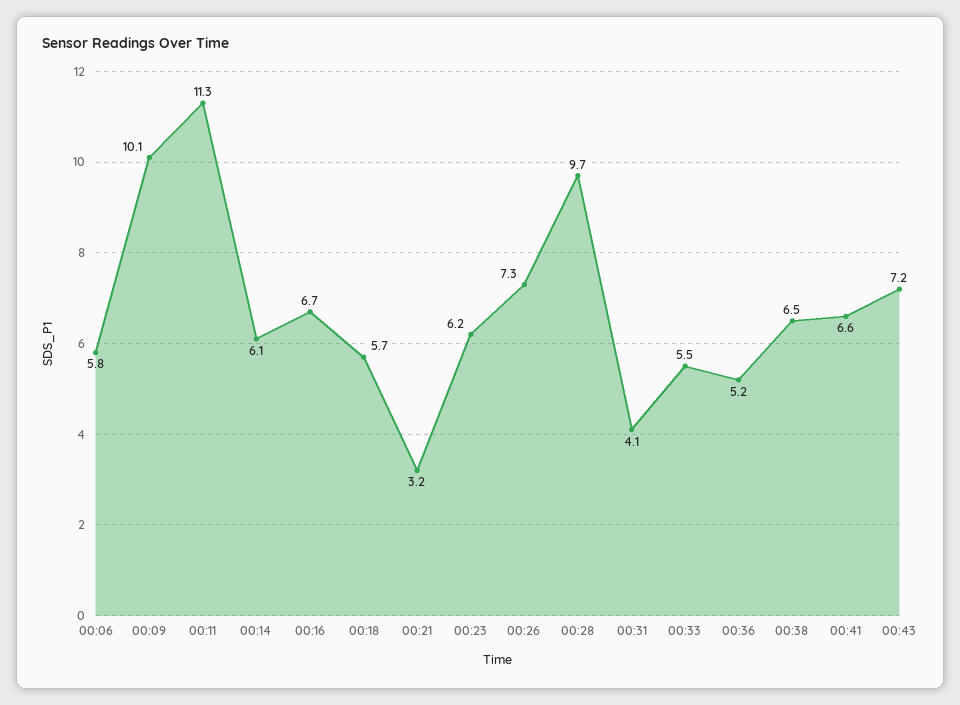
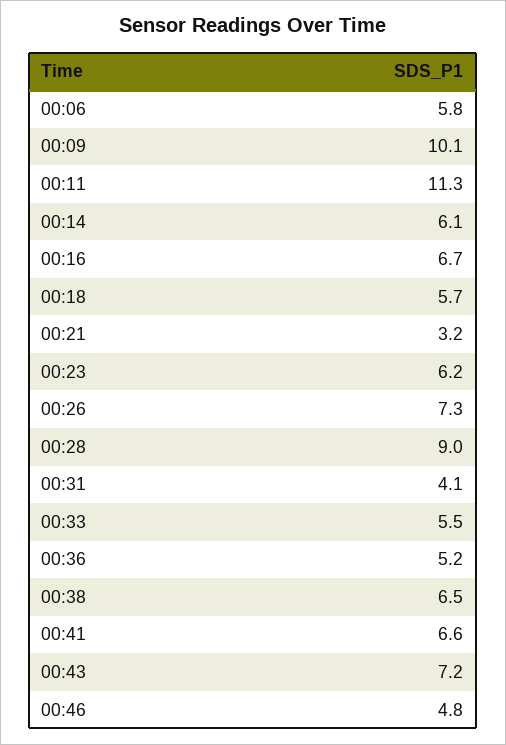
00:28: 9.7 -> 9
00:46: none -> 4.8

